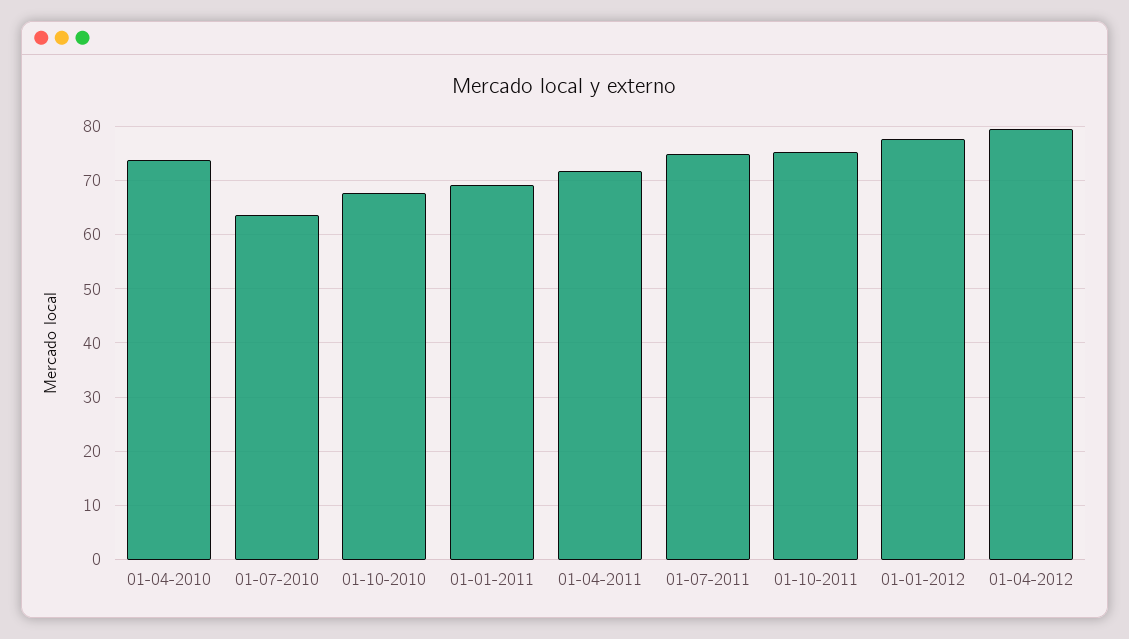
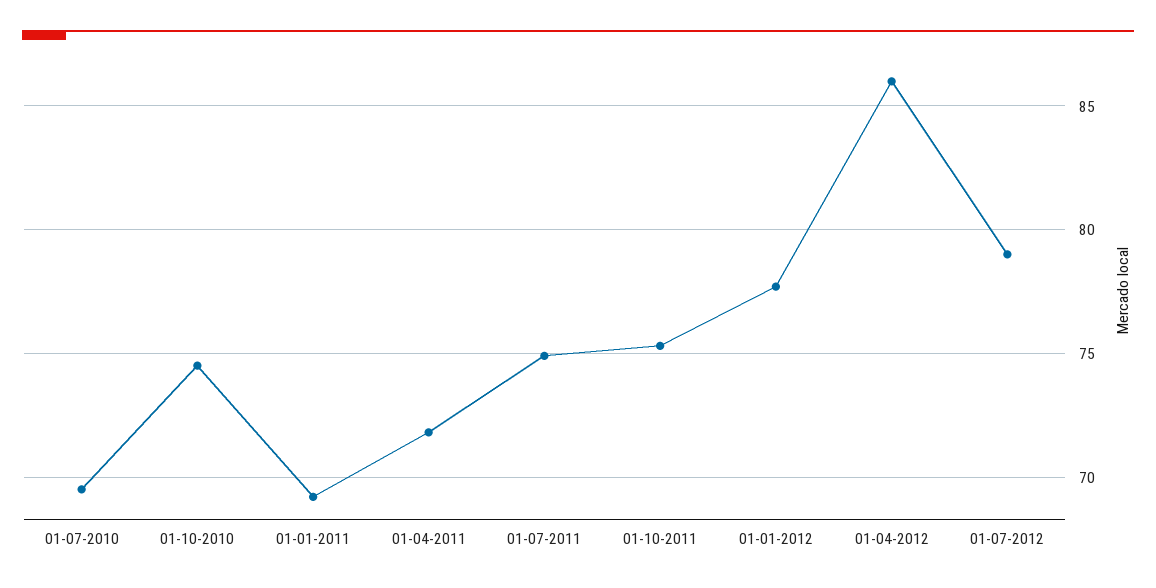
01-04-2010: 74 -> none
01-07-2010: 64 -> 69.5
01-10-2010: 68 -> 74.5
01-04-2012: 80 -> 86
01-07-2012: none -> 79

